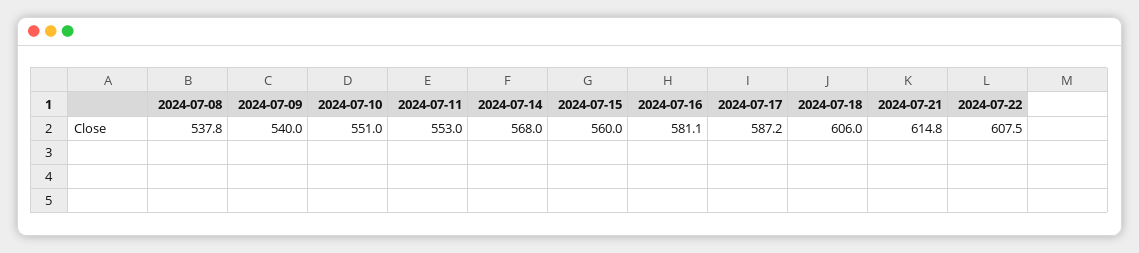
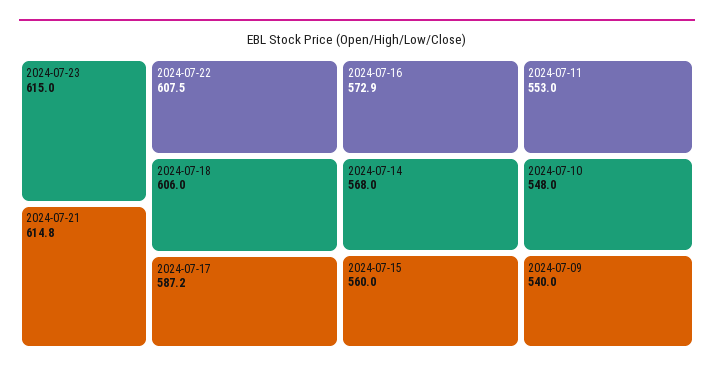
2024-07-08: 537.8 -> none
2024-07-10: 551 -> 548
2024-07-16: 581.1 -> 572.9
2024-07-23: none -> 615

